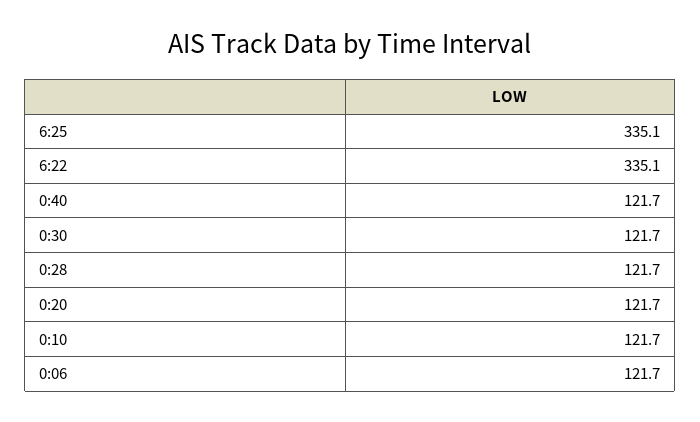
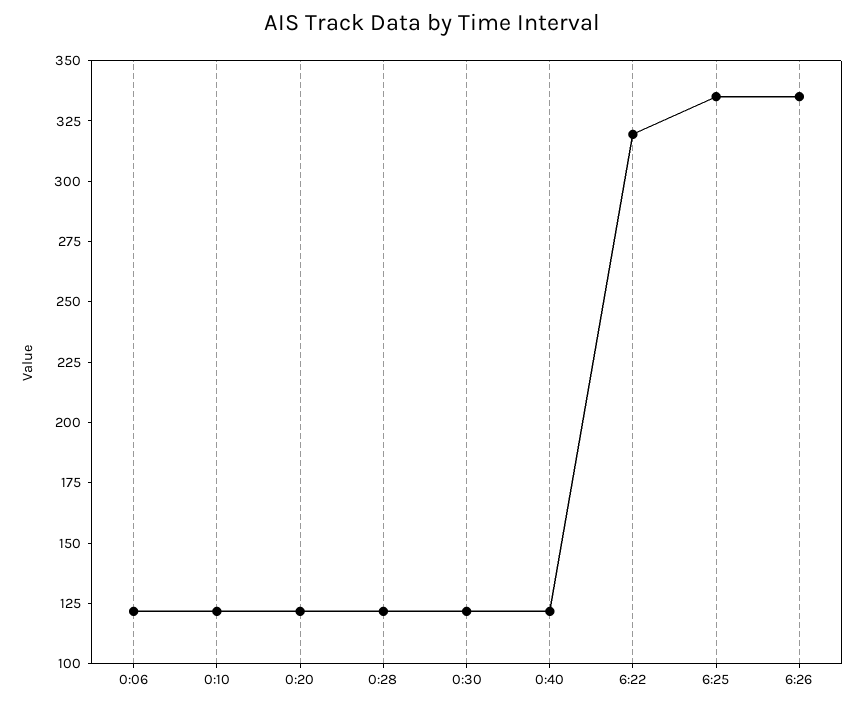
6:22: 335.1 -> 320
6:26: none -> 335

